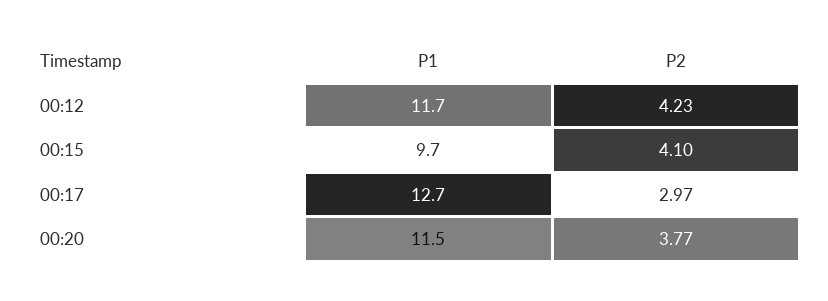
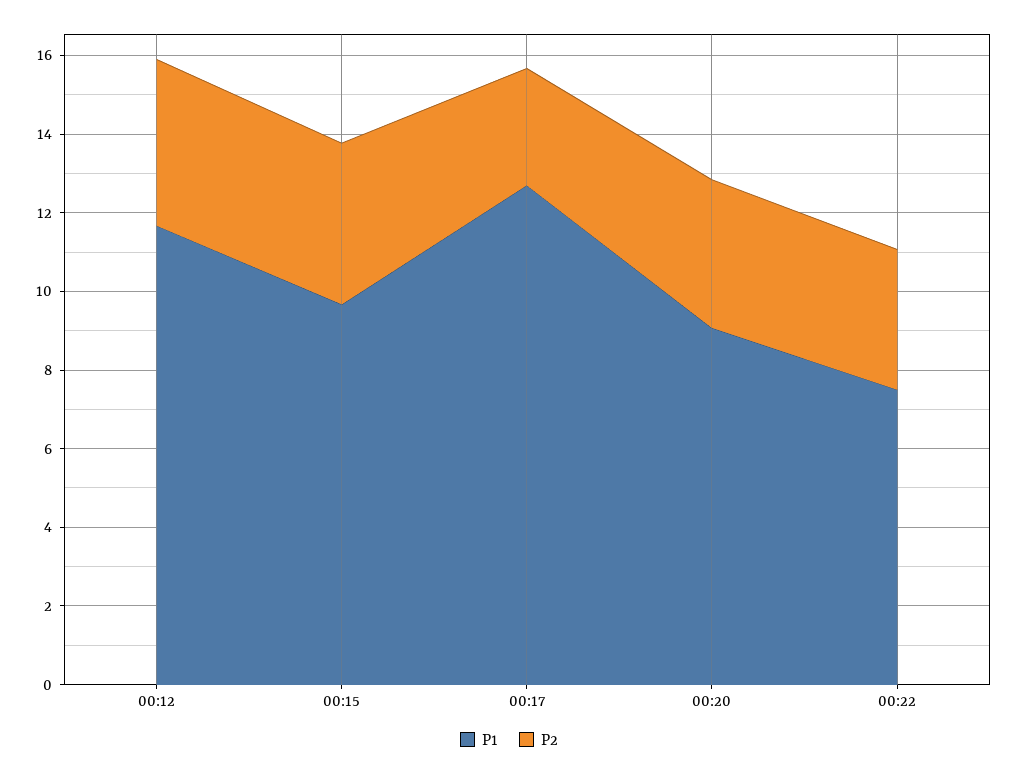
P1, 00:20: 11.5 -> 9
P1, 00:22: none -> 7.5
P2, 00:22: none -> 3.5

